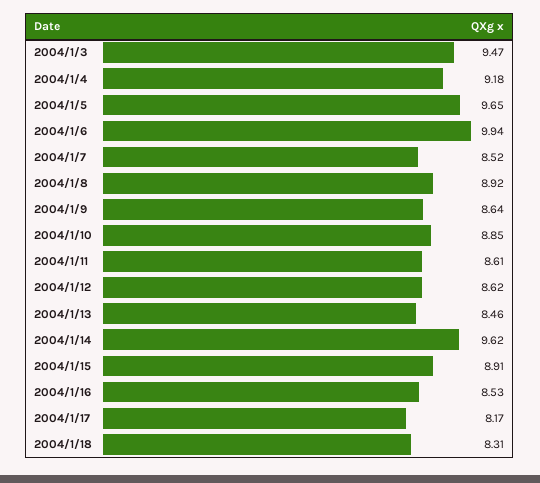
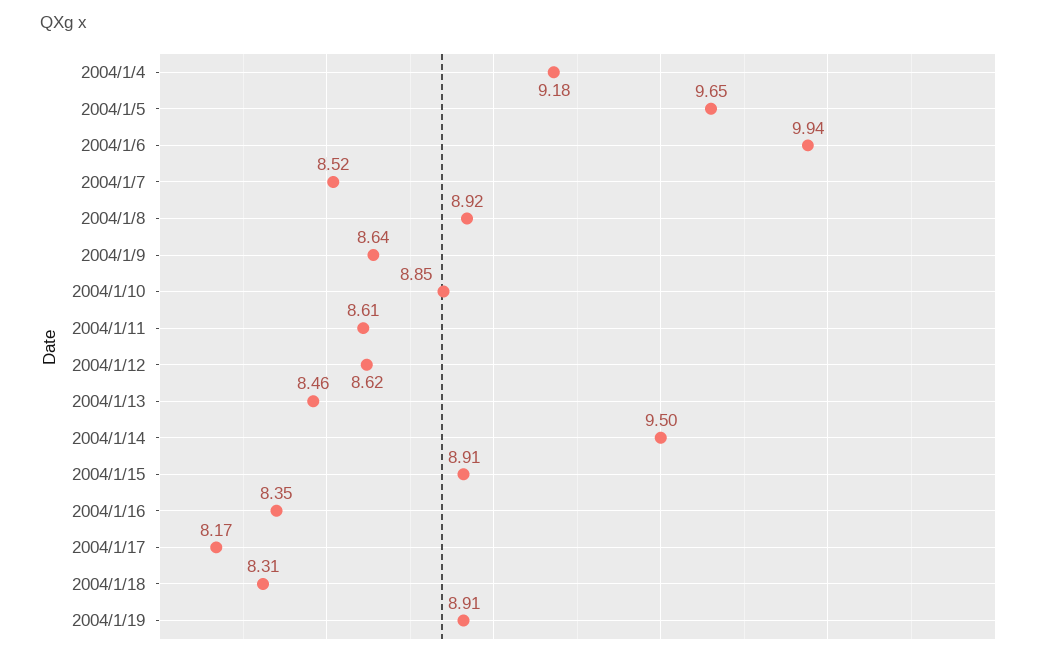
2004/1/3: 9.47 -> none
2004/1/14: 9.62 -> 9.5
2004/1/16: 8.53 -> 8.35
2004/1/19: none -> 8.91

